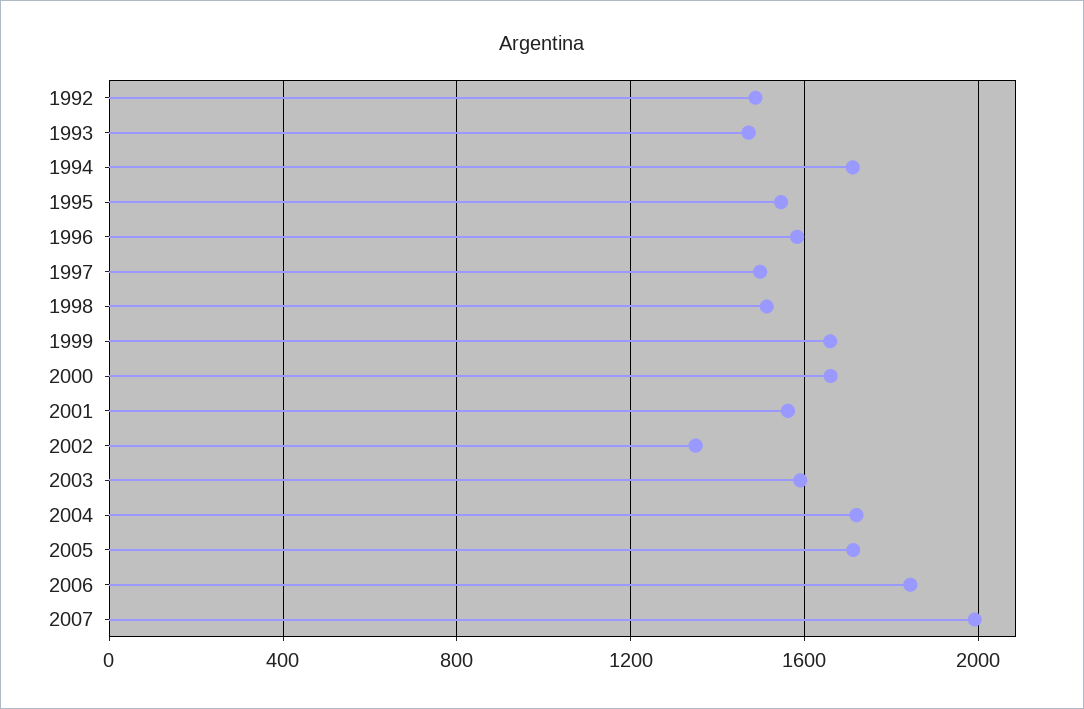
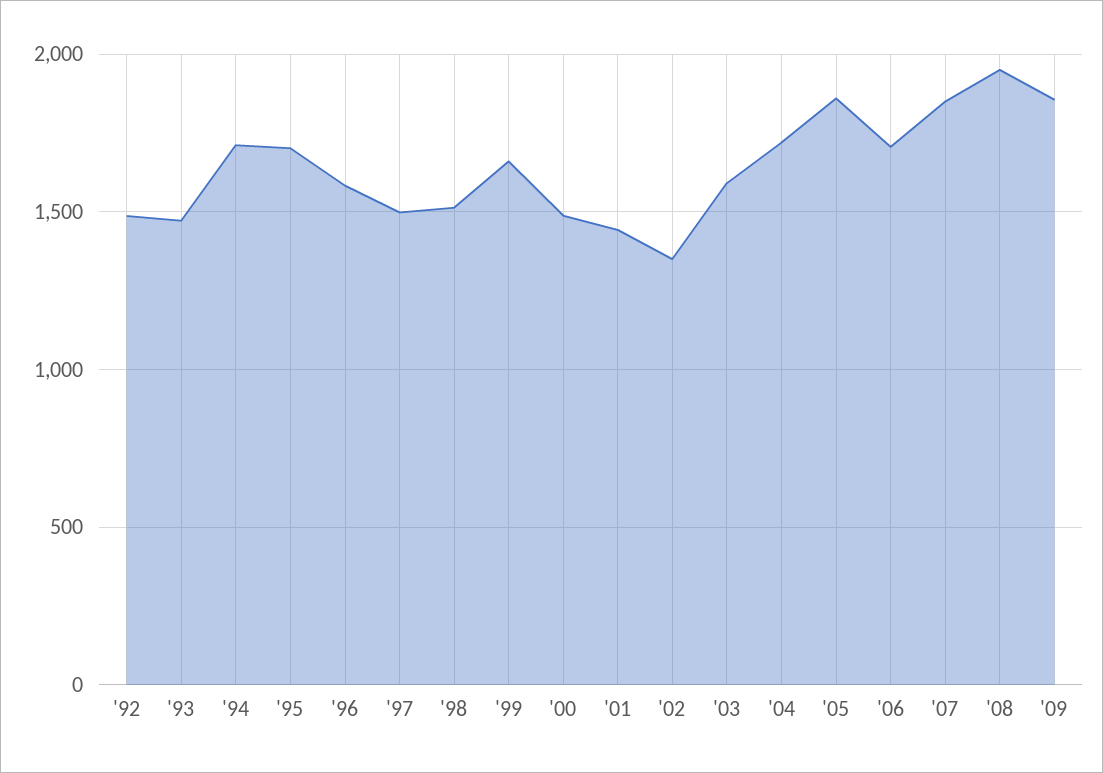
1995: 1550 -> 1700
2000: 1650 -> 1500
2001: 1550 -> 1450
2005: 1700 -> 1850
2006: 1850 -> 1700
2007: 2000 -> 1850
'08: none -> 1950
'09: none -> 1850

